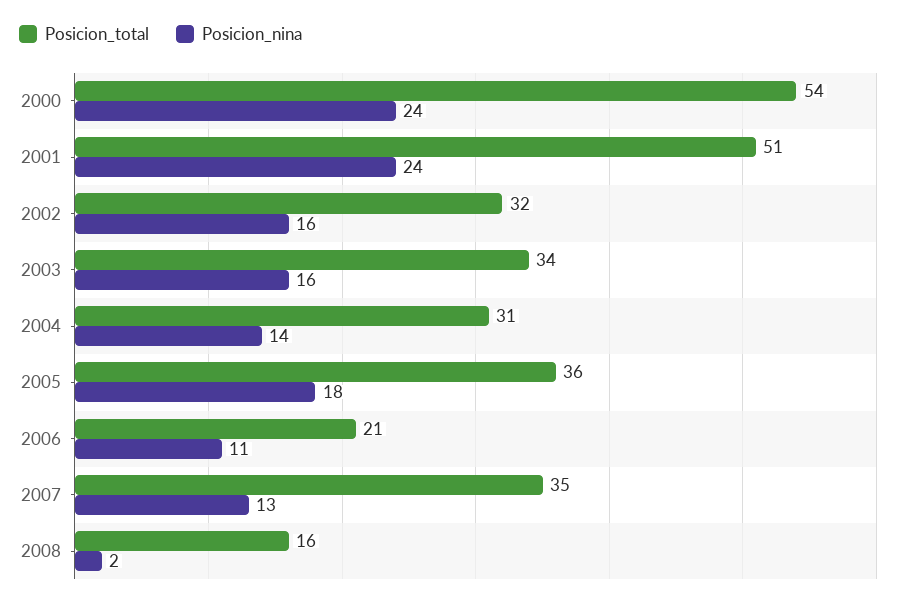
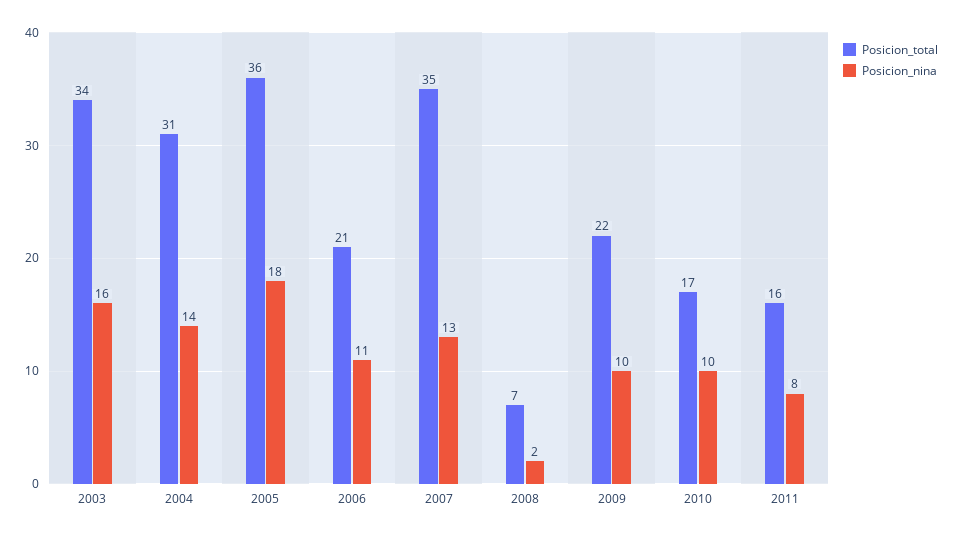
Posicion_total, 2000: 54 -> none
Posicion_nina, 2000: 24 -> none
Posicion_total, 2001: 51 -> none
Posicion_nina, 2001: 24 -> none
Posicion_total, 2002: 32 -> none
Posicion_nina, 2002: 16 -> none
Posicion_total, 2008: 16 -> 7
Posicion_total, 2009: none -> 22
Posicion_nina, 2009: none -> 10
Posicion_total, 2010: none -> 17
Posicion_nina, 2010: none -> 10
Posicion_total, 2011: none -> 16
Posicion_nina, 2011: none -> 8

